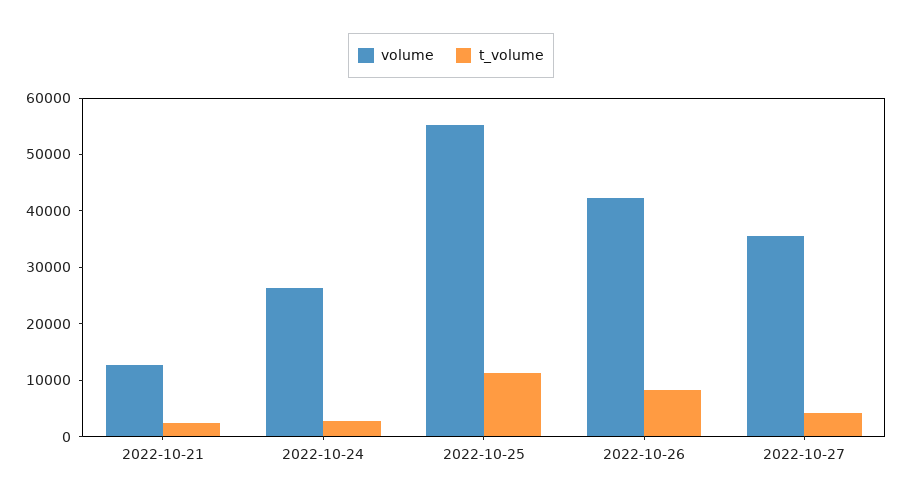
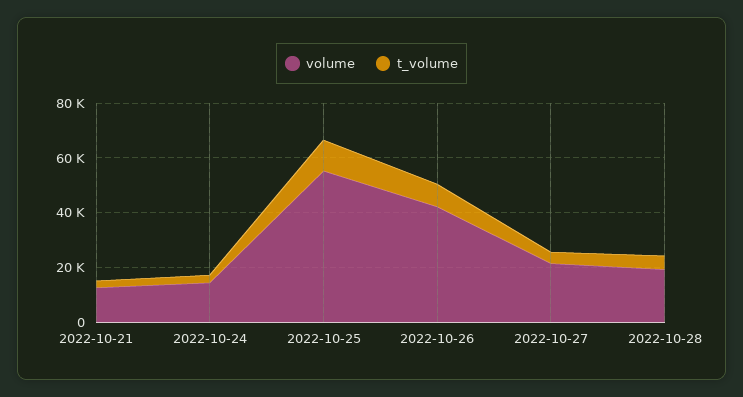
volume, 2022-10-24: 26000 -> 15000
volume, 2022-10-27: 36000 -> 20000
volume, 2022-10-28: none -> 20000
t_volume, 2022-10-28: none -> 5000

